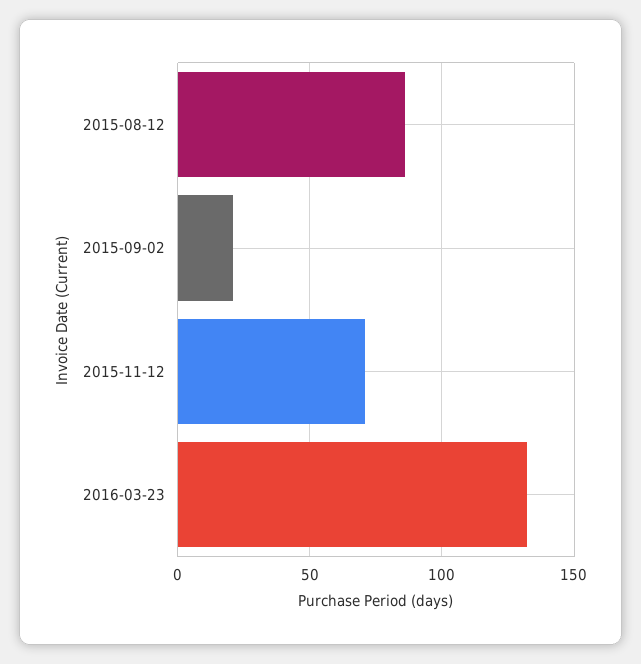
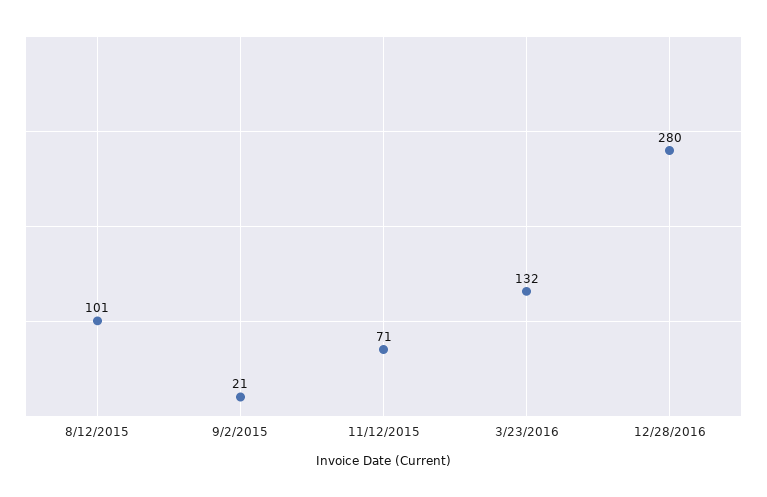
2015-08-12: 85 -> 101
12/28/2016: none -> 280

